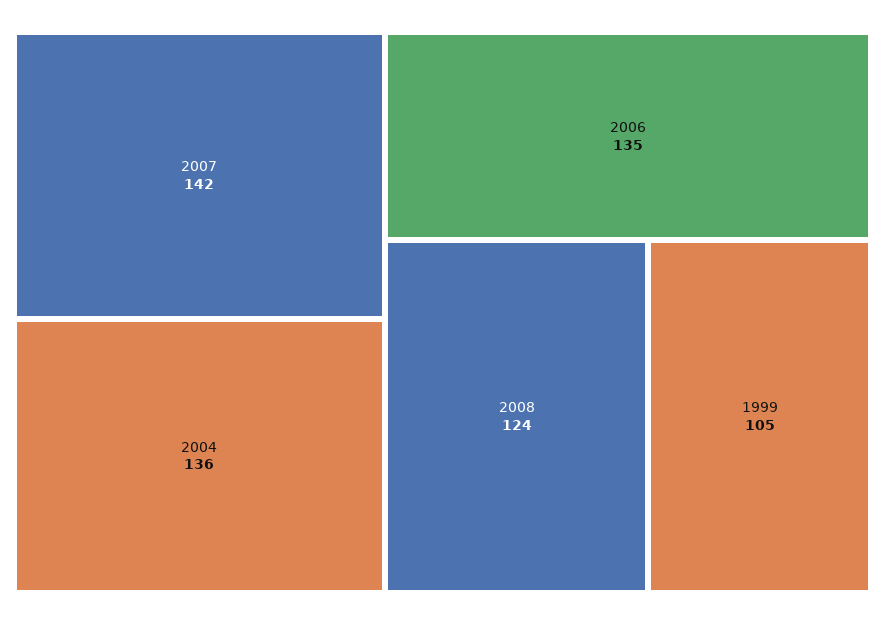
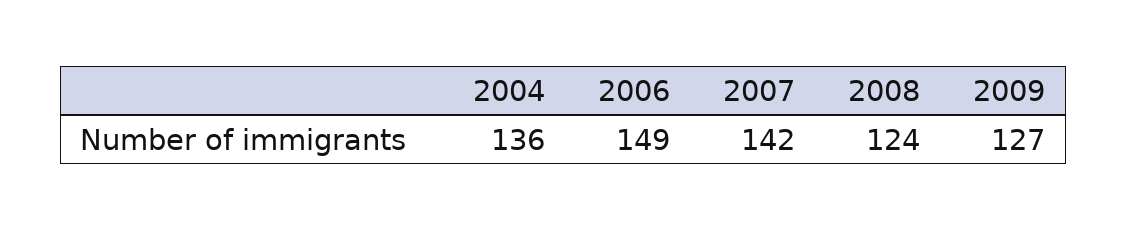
2006: 135 -> 149
1999: 105 -> none
2009: none -> 127

